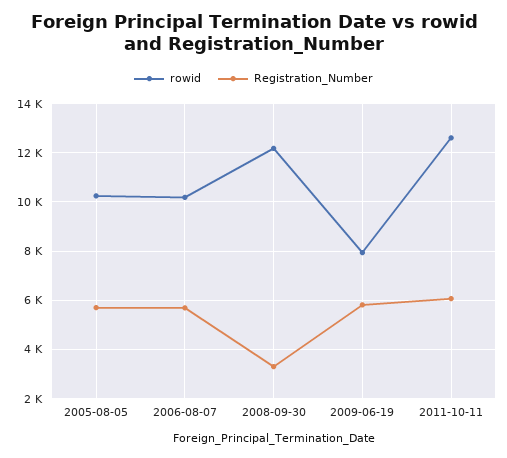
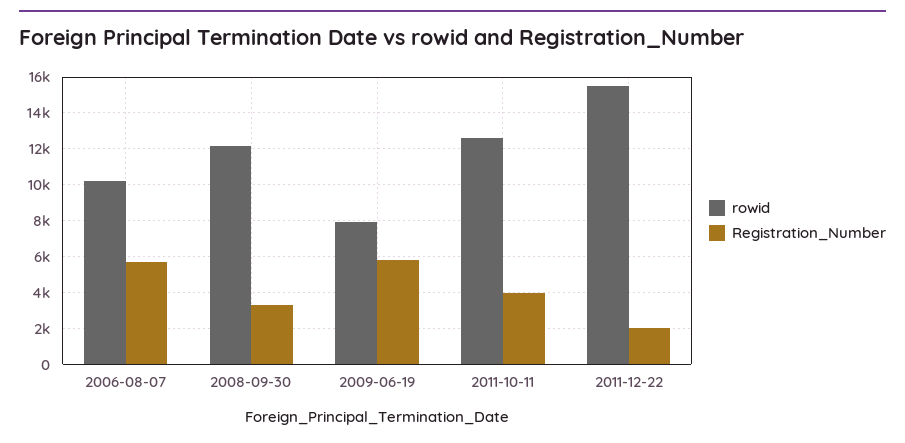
rowid, 2005-08-05: 10250 -> none
Registration_Number, 2005-08-05: 5750 -> none
Registration_Number, 2011-10-11: 6000 -> 4000
rowid, 2011-12-22: none -> 15500
Registration_Number, 2011-12-22: none -> 2000

